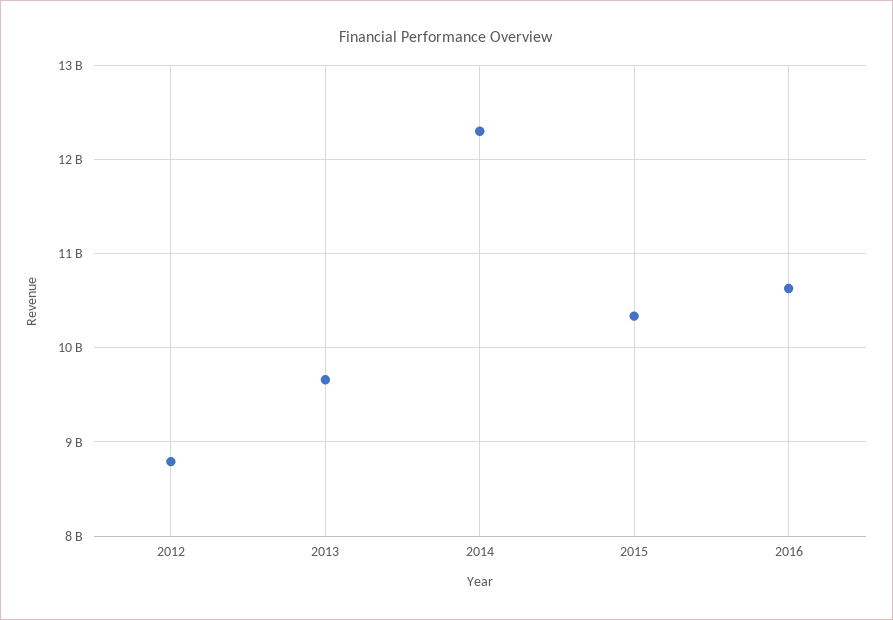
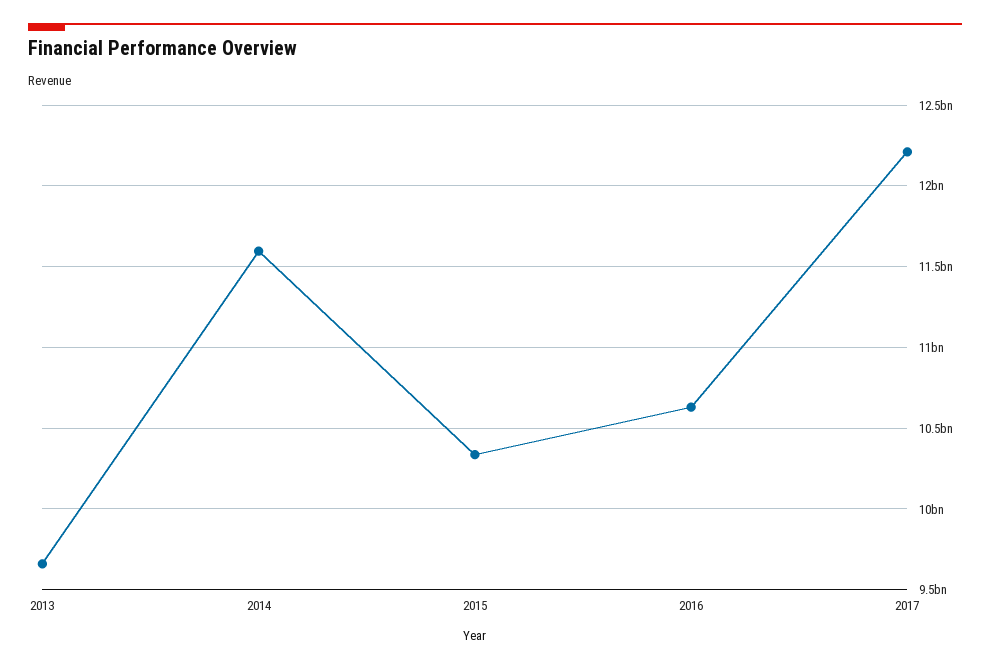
2012: 8800000000 -> none
2014: 12300000000 -> 11600000000
2017: none -> 12200000000

